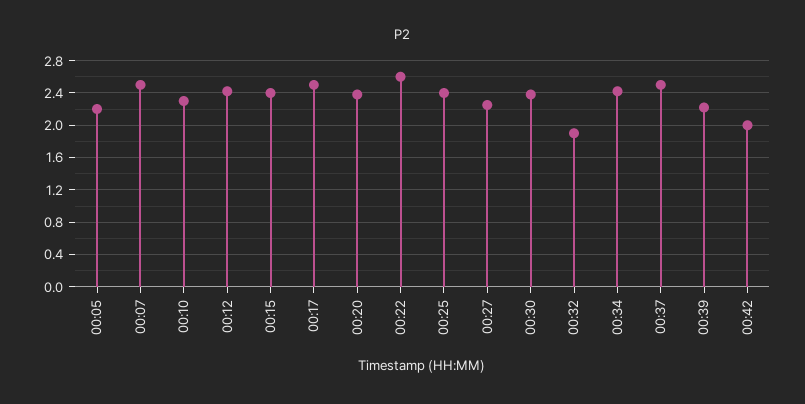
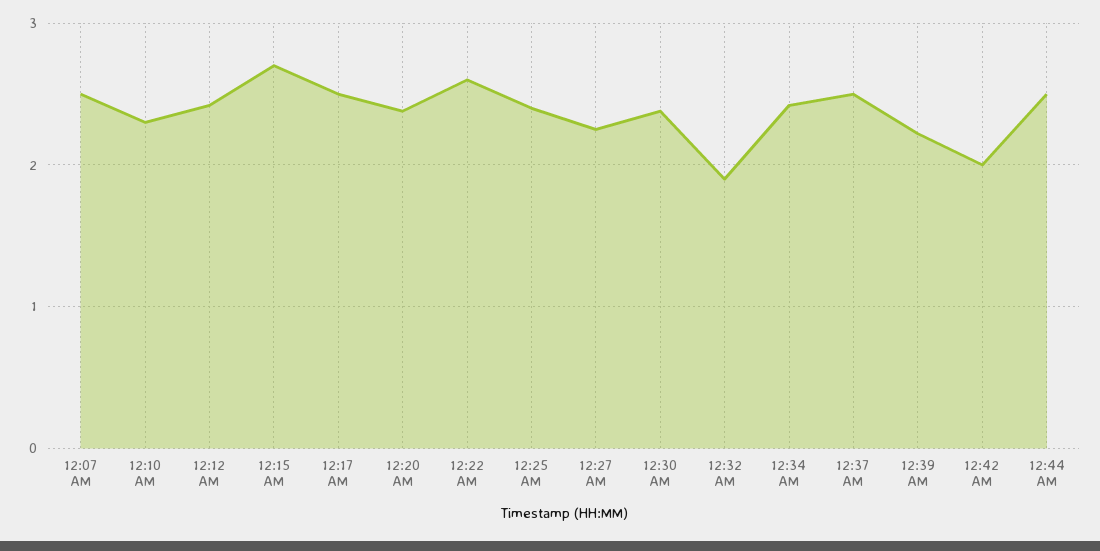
00:05: 2.2 -> none
00:15: 2.4 -> 2.7
12:44 AM: none -> 2.5

